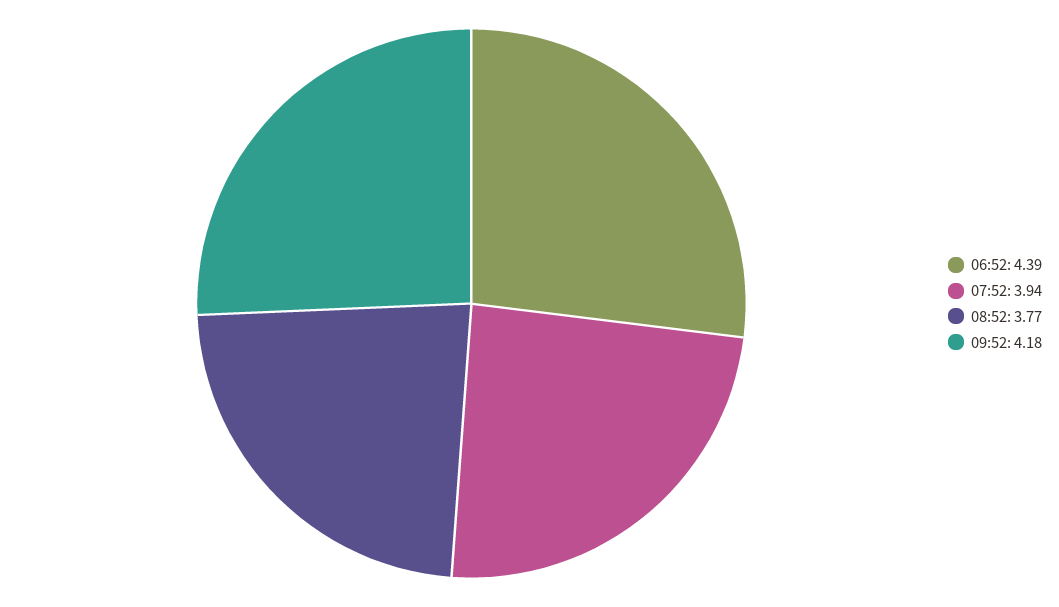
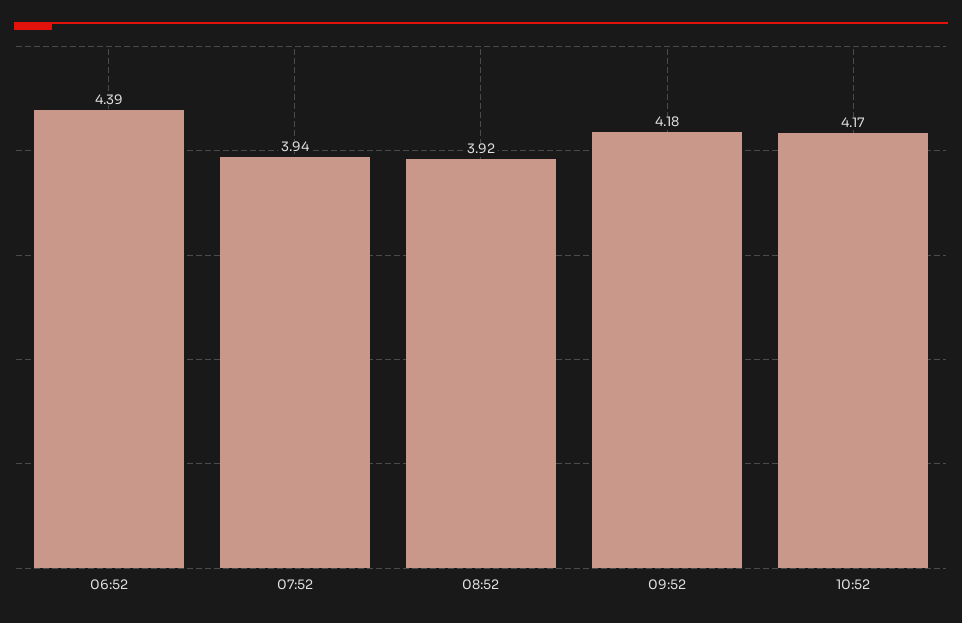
08:52: 3.77 -> 3.92
10:52: none -> 4.17

